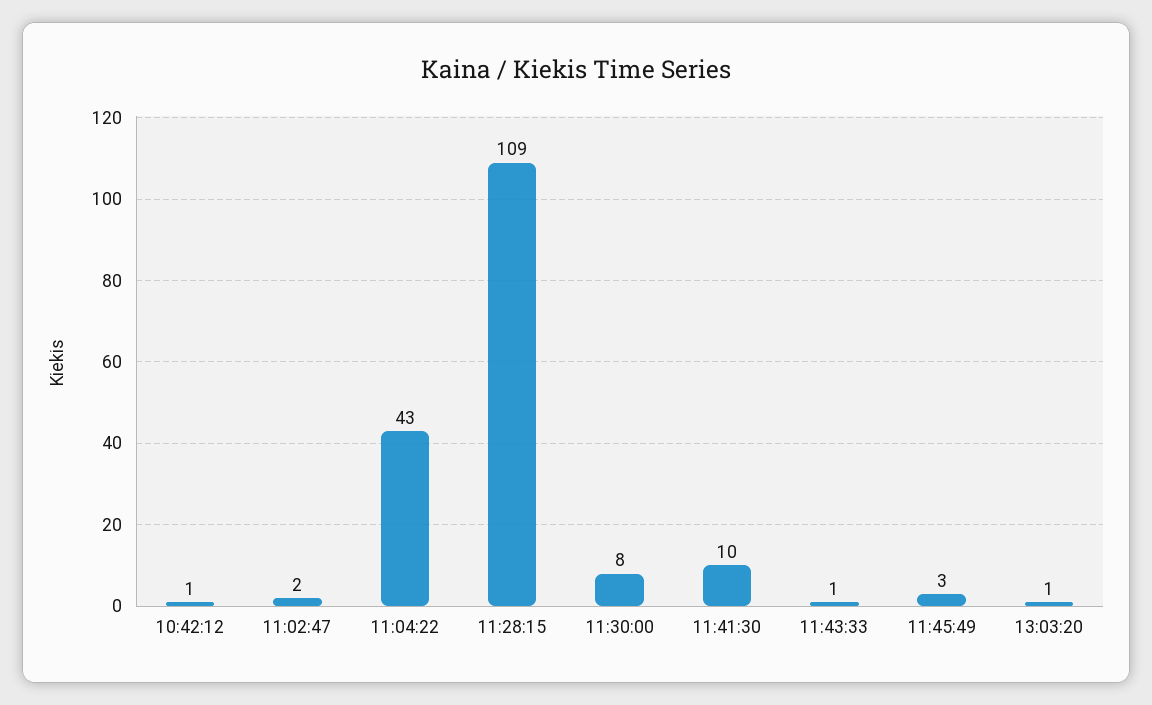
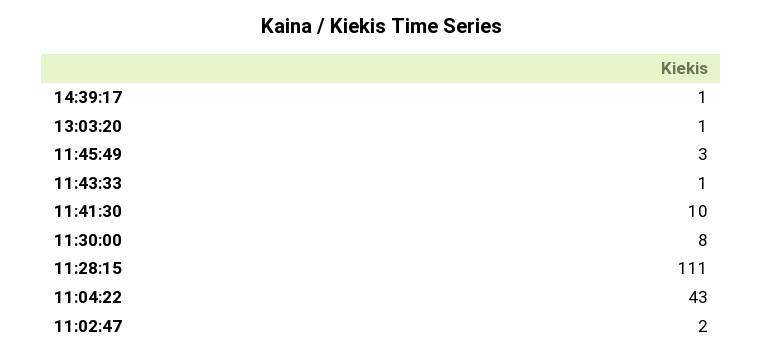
10:42:12: 1 -> none
11:28:15: 109 -> 111
14:39:17: none -> 1

